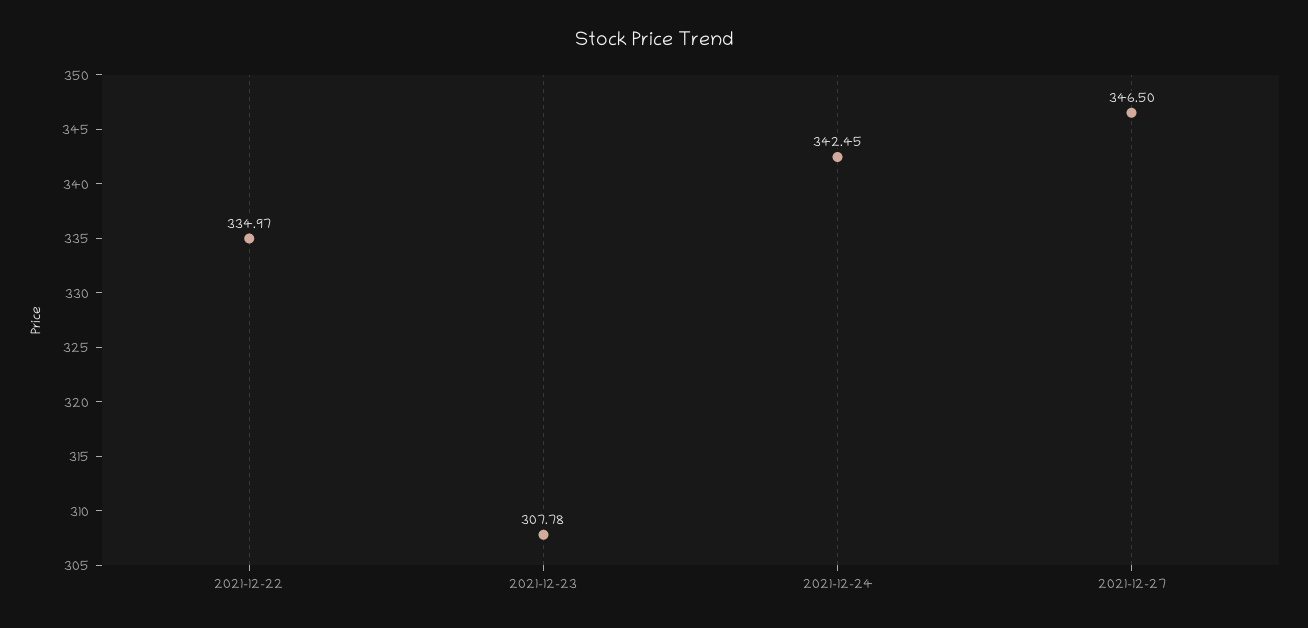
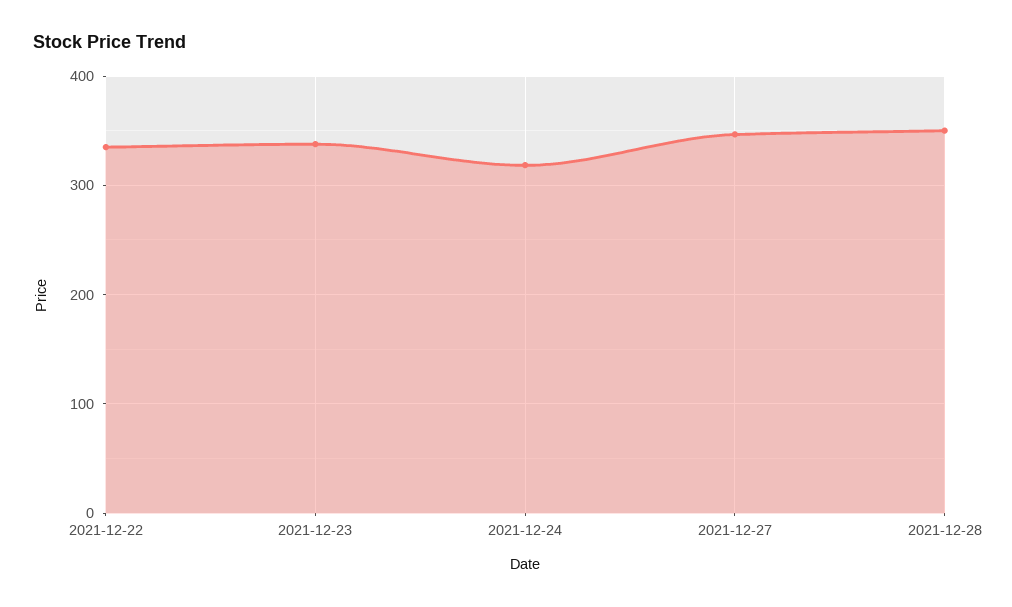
2021-12-23: 307.78 -> 340
2021-12-24: 342.45 -> 320
2021-12-28: none -> 350

